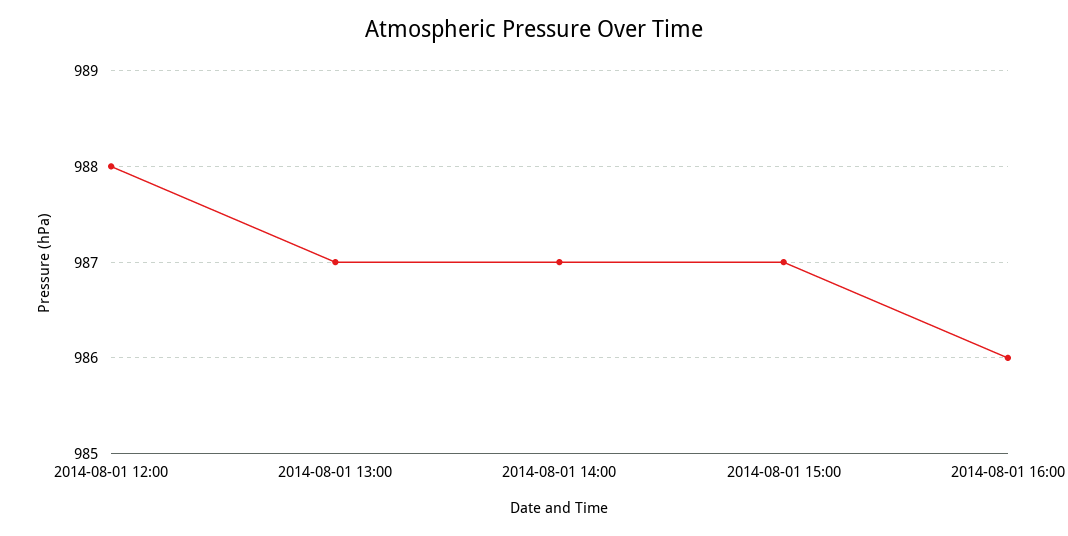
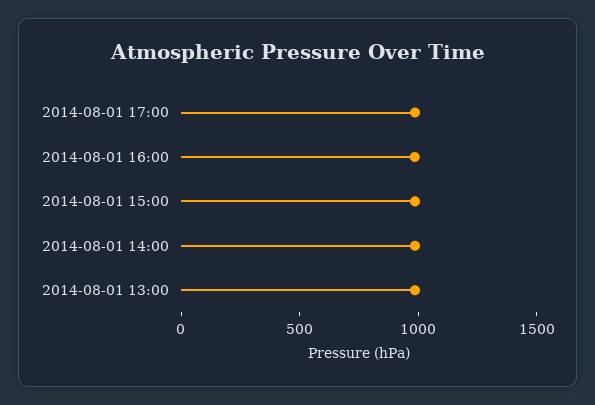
2014-08-01 12:00: 988 -> none
2014-08-01 17:00: none -> 1000

